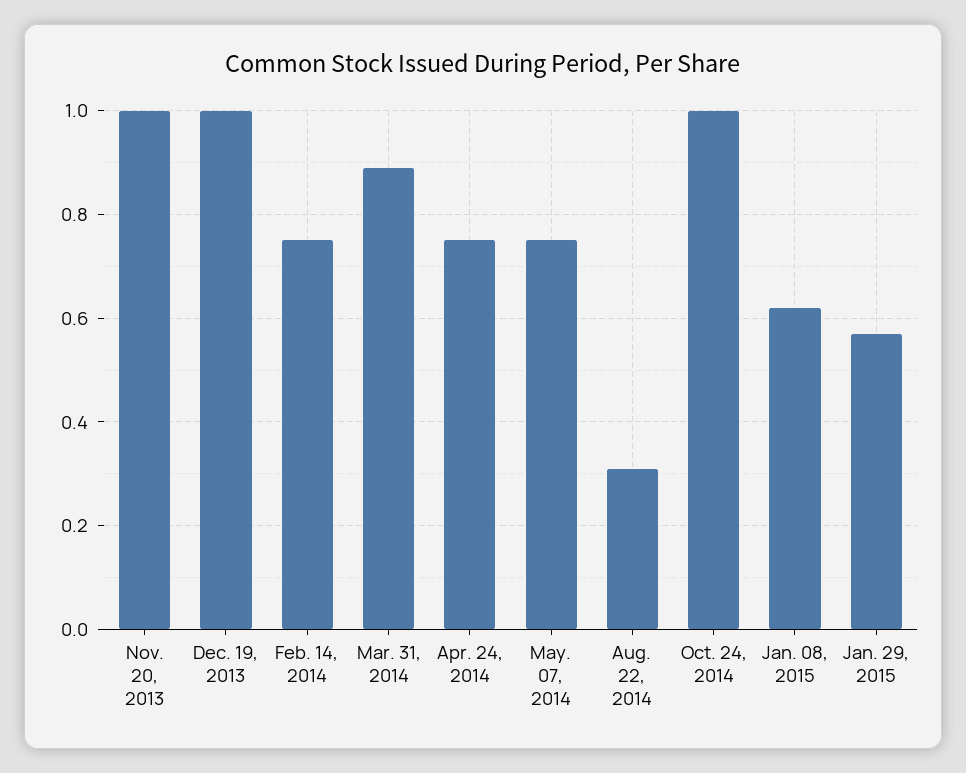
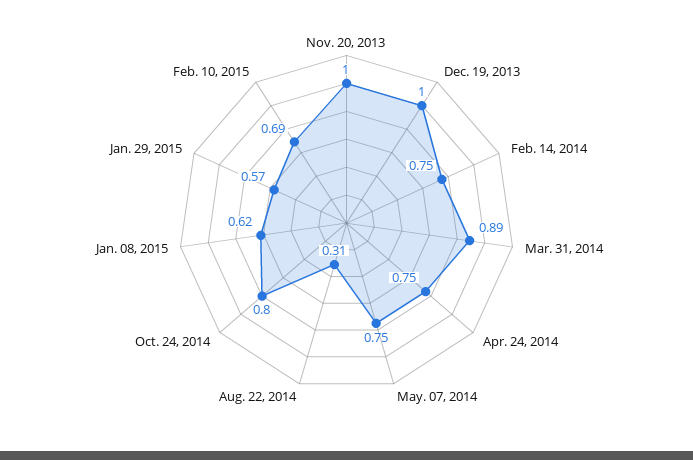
Oct. 24, 2014: 1 -> 0.8
Feb. 10, 2015: none -> 0.69

